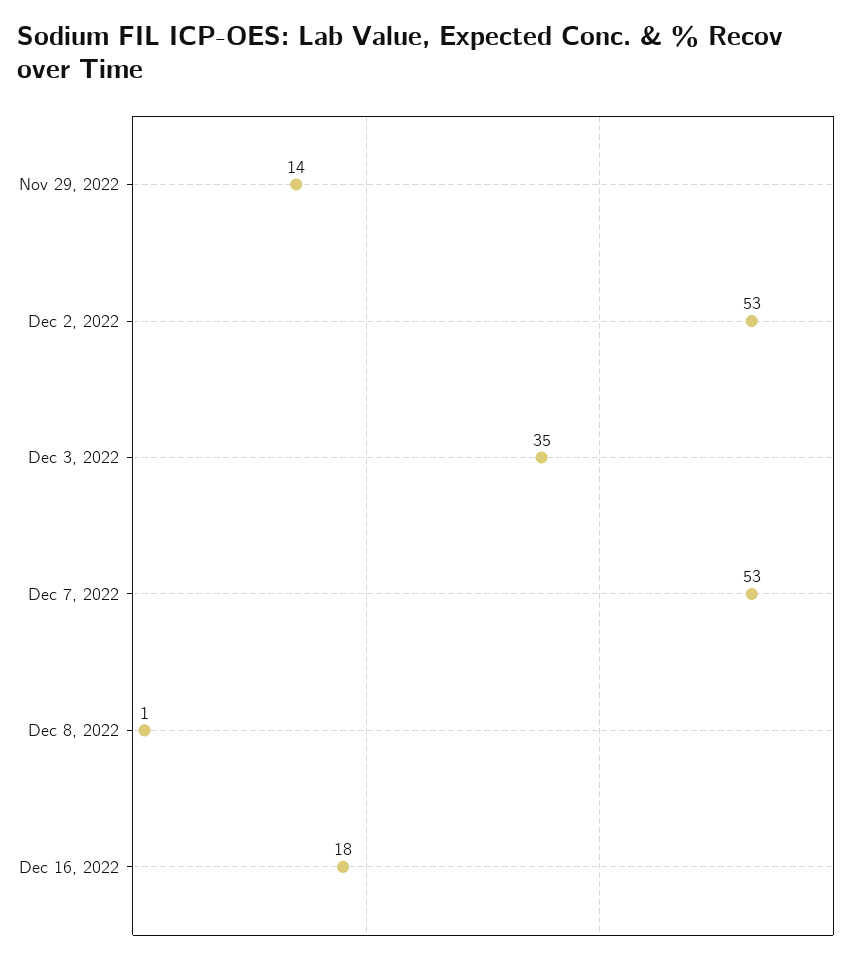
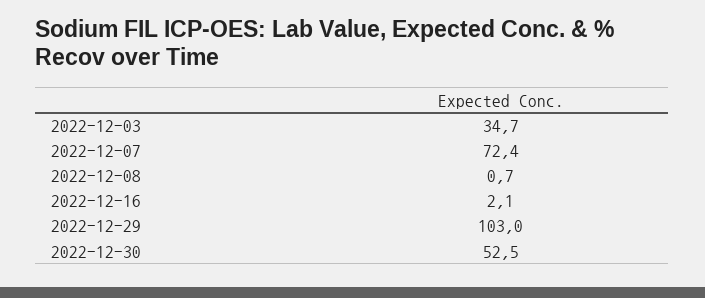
Nov 29, 2022: 14 -> none
Dec 2, 2022: 53 -> none
Dec 7, 2022: 53 -> 72.4
Dec 16, 2022: 18 -> 2.1
2022-12-29: none -> 103
2022-12-30: none -> 52.5

